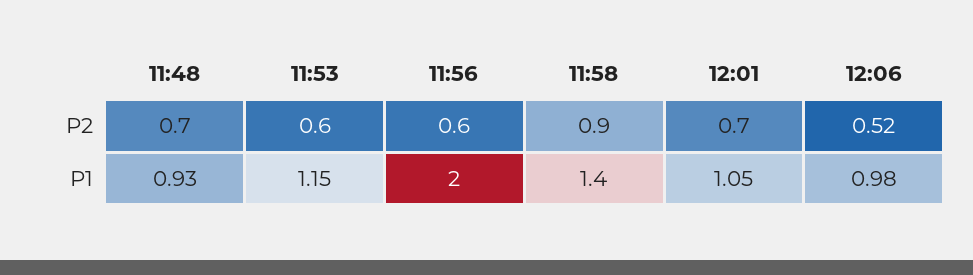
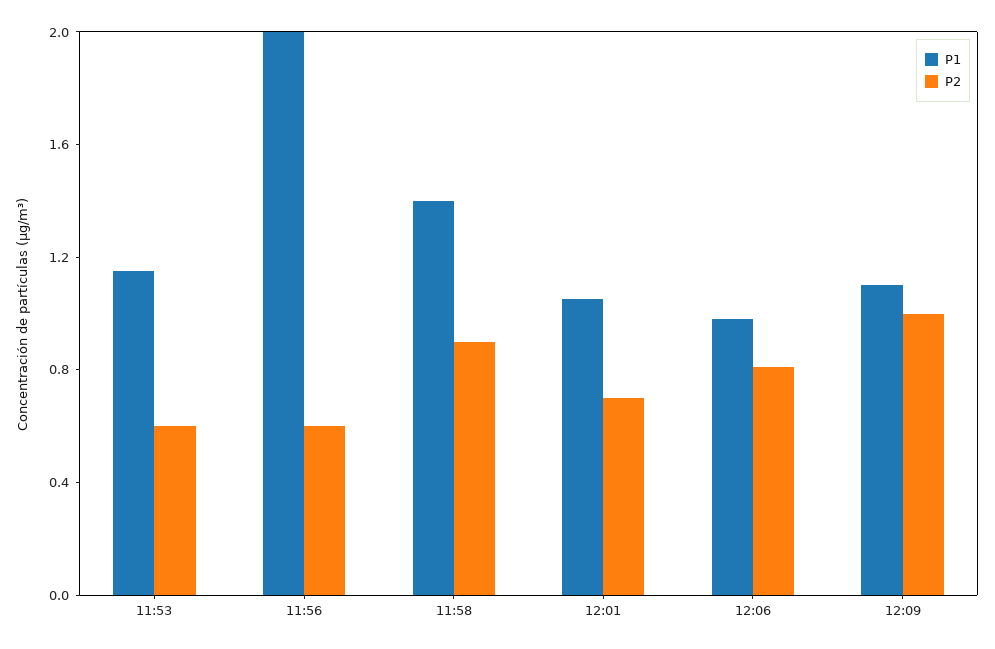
P2, 11:48: 0.7 -> none
P2, 12:06: 0.52 -> 0.8
P1, 11:48: 0.93 -> none
P1, 12:09: none -> 1.1
P2, 12:09: none -> 1

